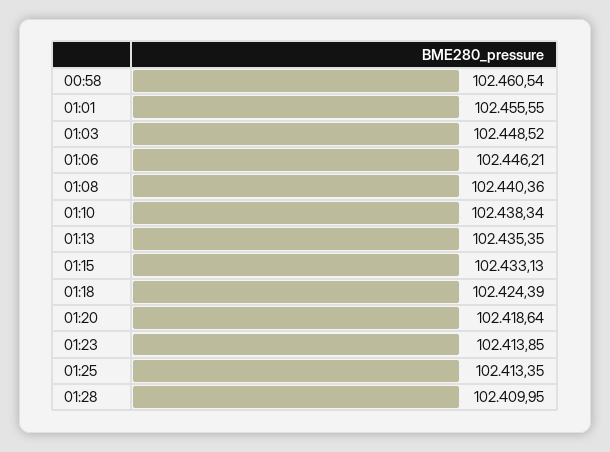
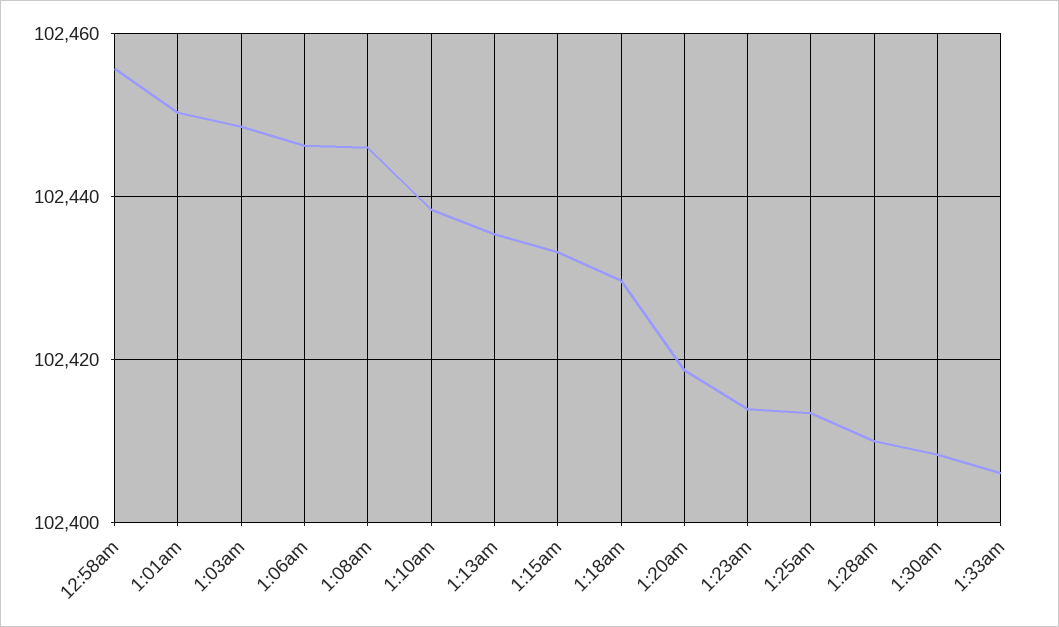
00:58: 102460.54 -> 102456
01:01: 102455.55 -> 102450
01:08: 102440.36 -> 102446
01:18: 102424.39 -> 102430
1:30am: none -> 102408
1:33am: none -> 102406

